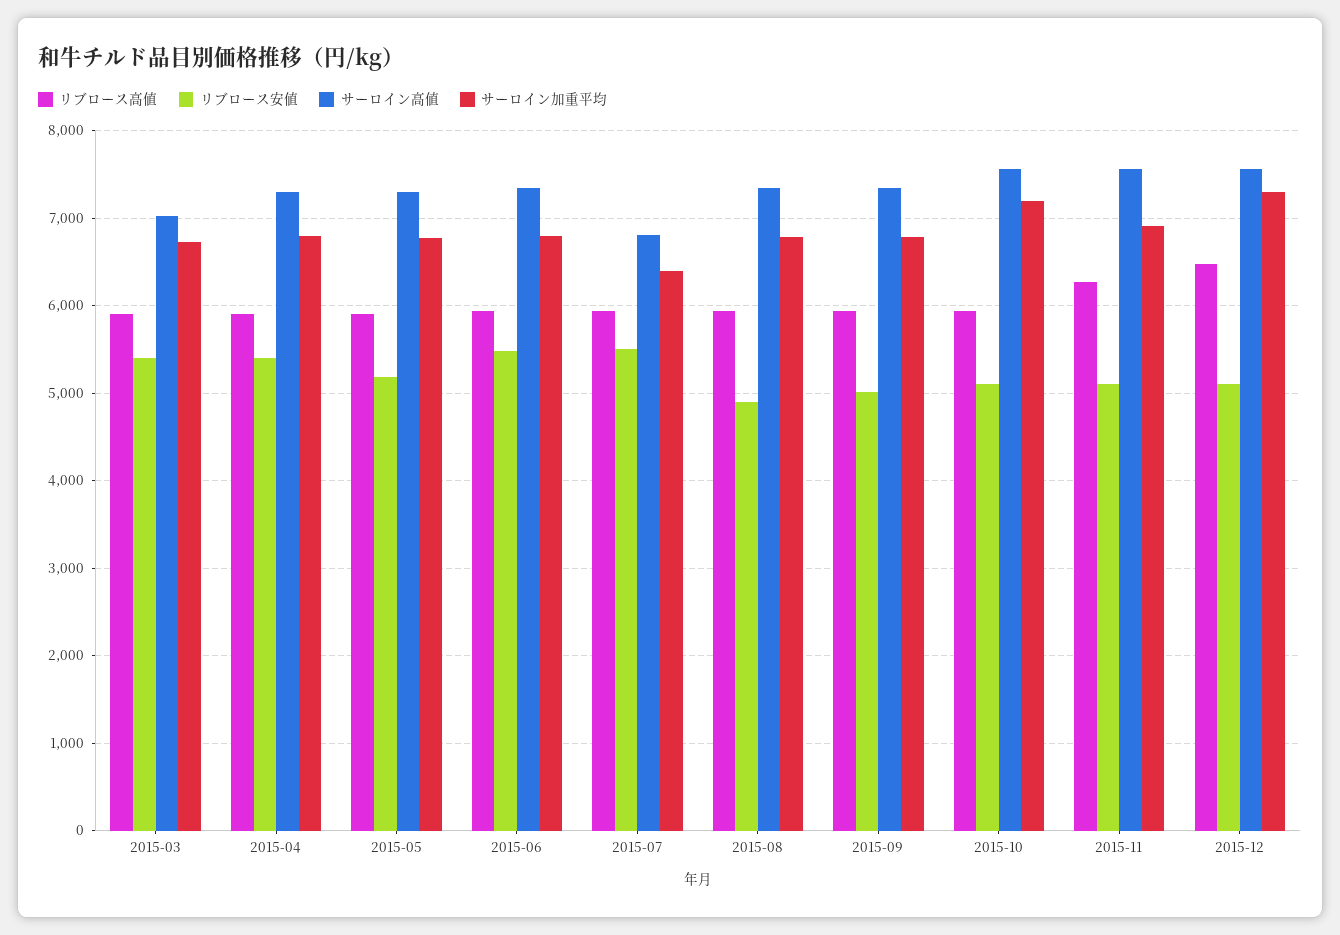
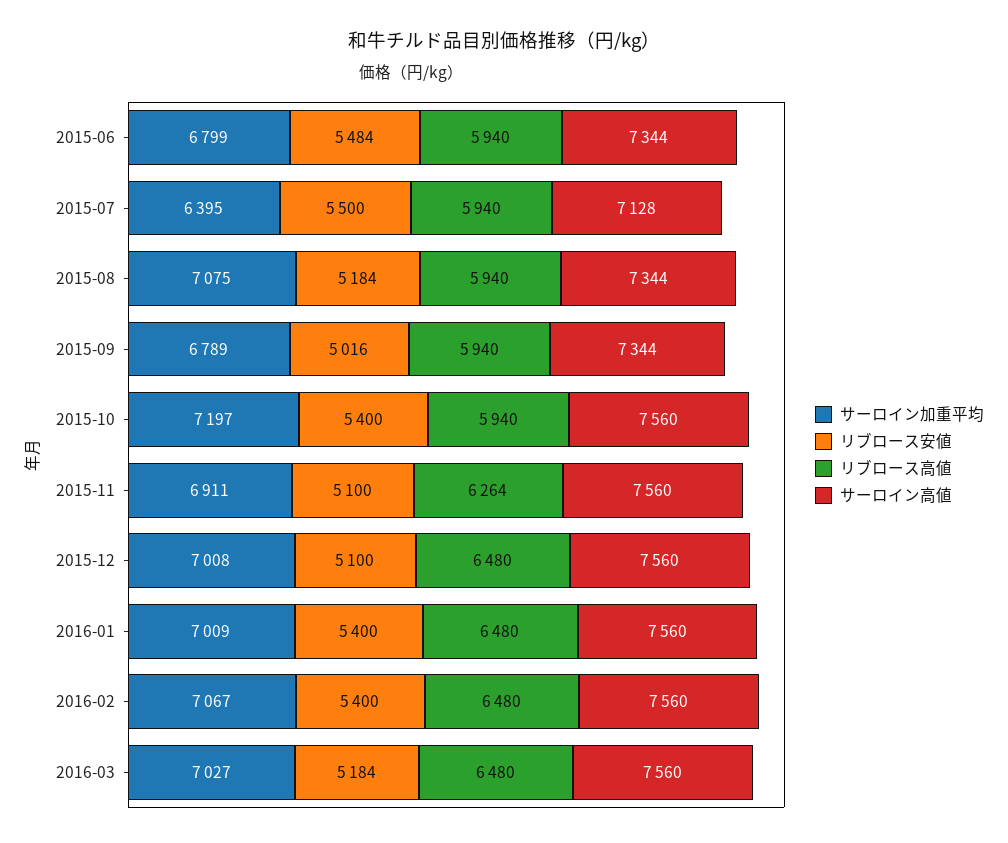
リブロース高値, 2015-03: 5900 -> none
リブロース安値, 2015-03: 5400 -> none
サーロイン高値, 2015-03: 7000 -> none
サーロイン加重平均, 2015-03: 6700 -> none
リブロース高値, 2015-04: 5900 -> none
リブロース安値, 2015-04: 5400 -> none
サーロイン高値, 2015-04: 7300 -> none
サーロイン加重平均, 2015-04: 6800 -> none
リブロース高値, 2015-05: 5900 -> none
リブロース安値, 2015-05: 5200 -> none
サーロイン高値, 2015-05: 7300 -> none
サーロイン加重平均, 2015-05: 6800 -> none
サーロイン高値, 2015-07: 6800 -> 7128
リブロース安値, 2015-08: 4900 -> 5184
サーロイン加重平均, 2015-08: 6800 -> 7075
リブロース安値, 2015-10: 5100 -> 5400
サーロイン加重平均, 2015-12: 7300 -> 7008
サーロイン加重平均, 2016-01: none -> 7009
リブロース安値, 2016-01: none -> 5400
リブロース高値, 2016-01: none -> 6480
サーロイン高値, 2016-01: none -> 7560
サーロイン加重平均, 2016-02: none -> 7067
リブロース安値, 2016-02: none -> 5400
リブロース高値, 2016-02: none -> 6480
サーロイン高値, 2016-02: none -> 7560
サーロイン加重平均, 2016-03: none -> 7027
リブロース安値, 2016-03: none -> 5184
リブロース高値, 2016-03: none -> 6480
サーロイン高値, 2016-03: none -> 7560

